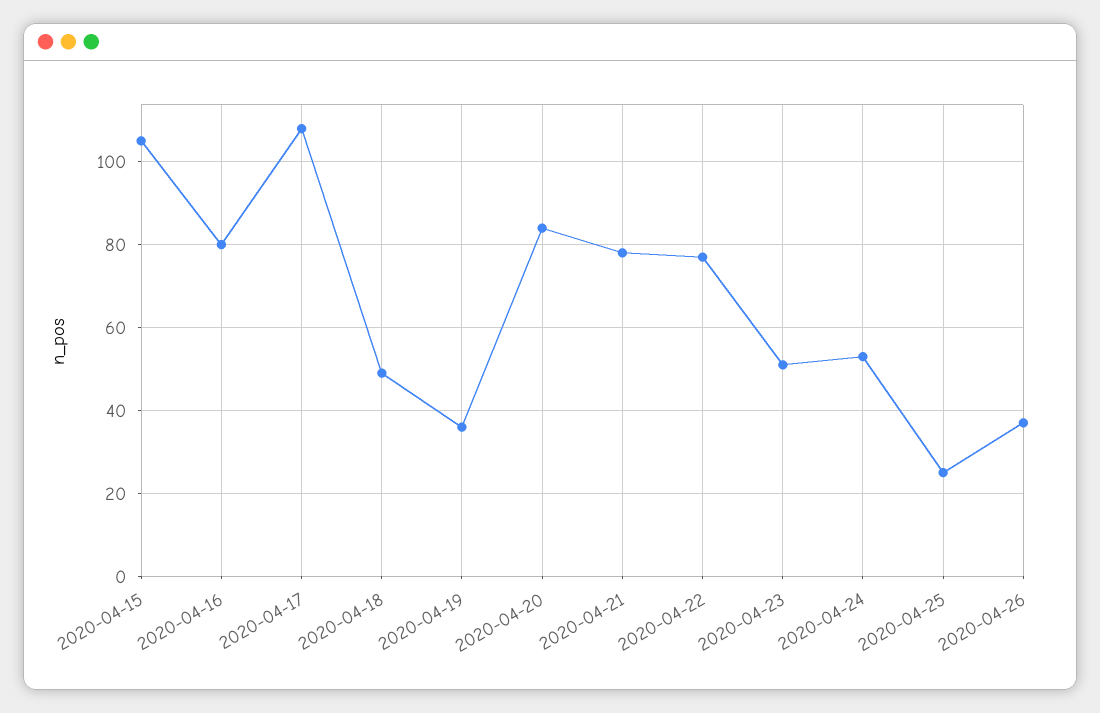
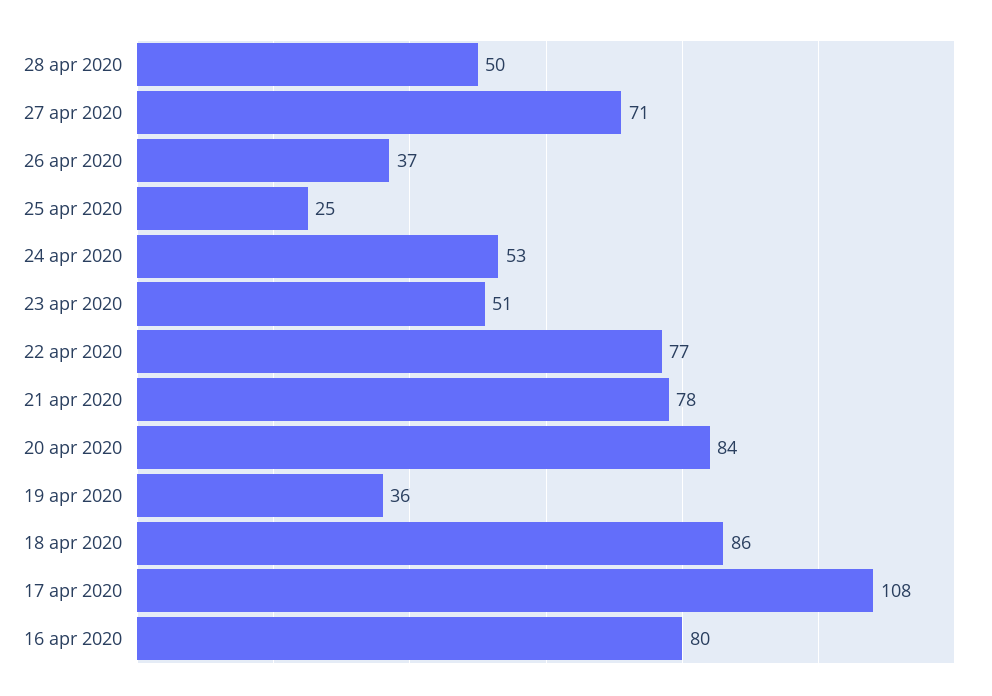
2020-04-15: 105 -> none
2020-04-18: 50 -> 86
28 apr 2020: none -> 50
27 apr 2020: none -> 71

